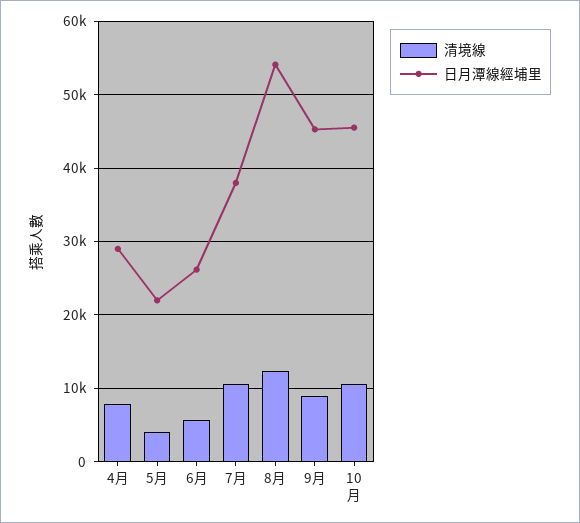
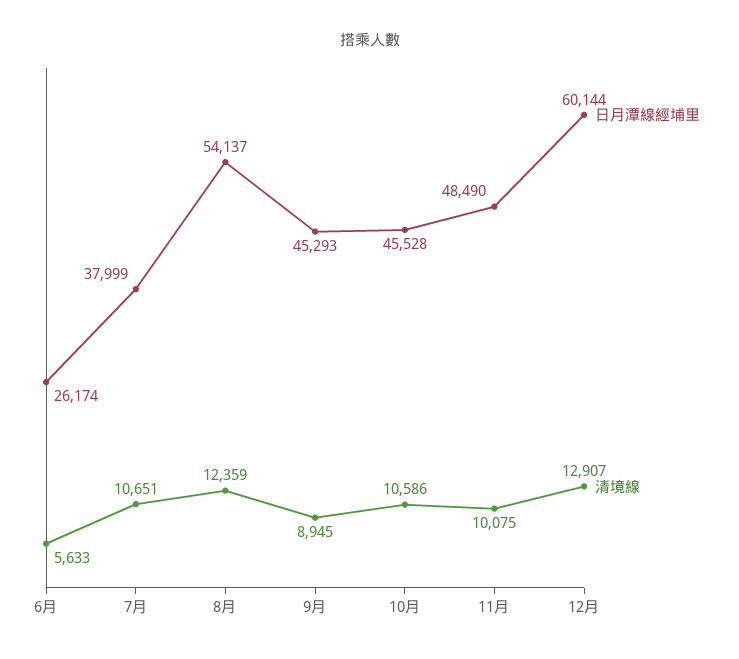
清境線, 4月: 8000 -> none
日月潭線經埔里, 4月: 29000 -> none
清境線, 5月: 4000 -> none
日月潭線經埔里, 5月: 22000 -> none
日月潭線經埔里, 11月: none -> 48490
清境線, 11月: none -> 10075
日月潭線經埔里, 12月: none -> 60144
清境線, 12月: none -> 12907

